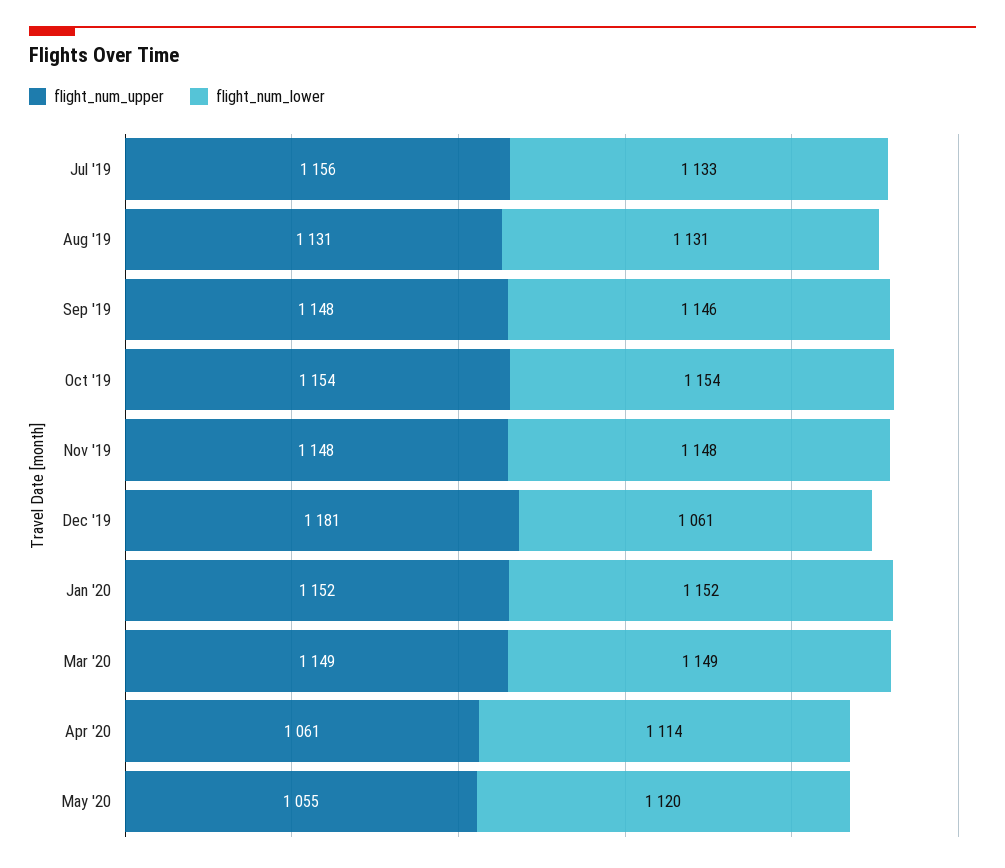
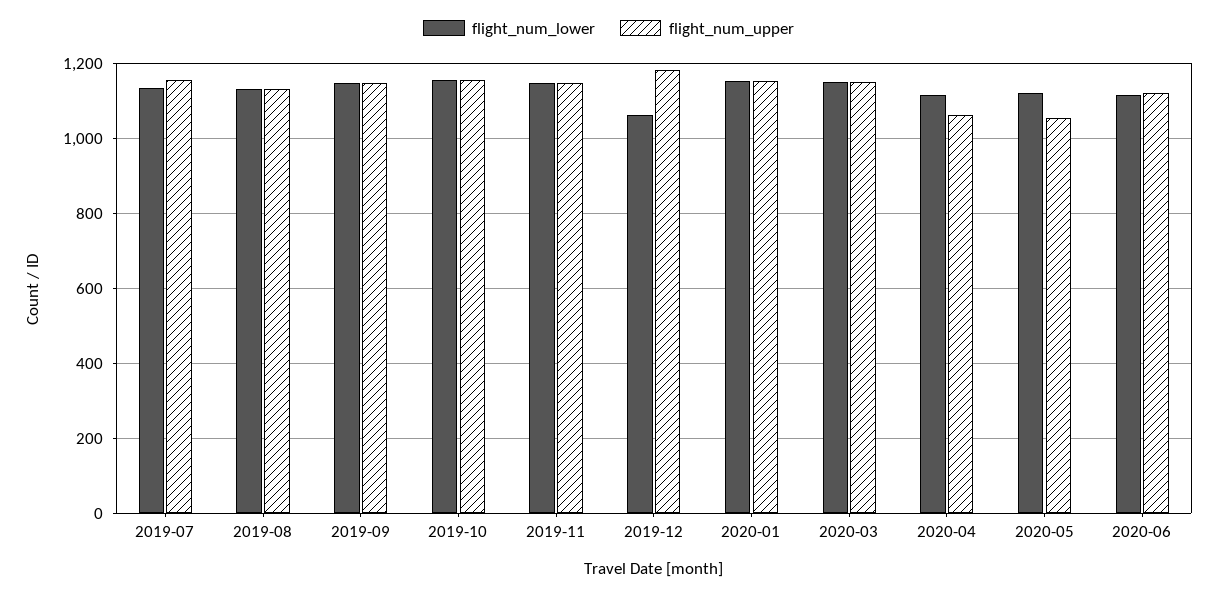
flight_num_lower, 2020-06: none -> 1120
flight_num_upper, 2020-06: none -> 1120

